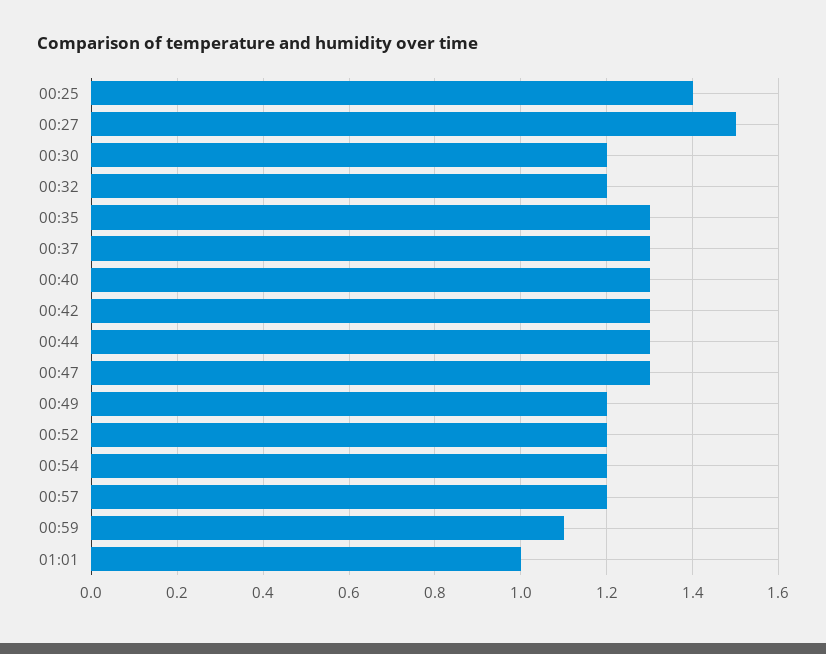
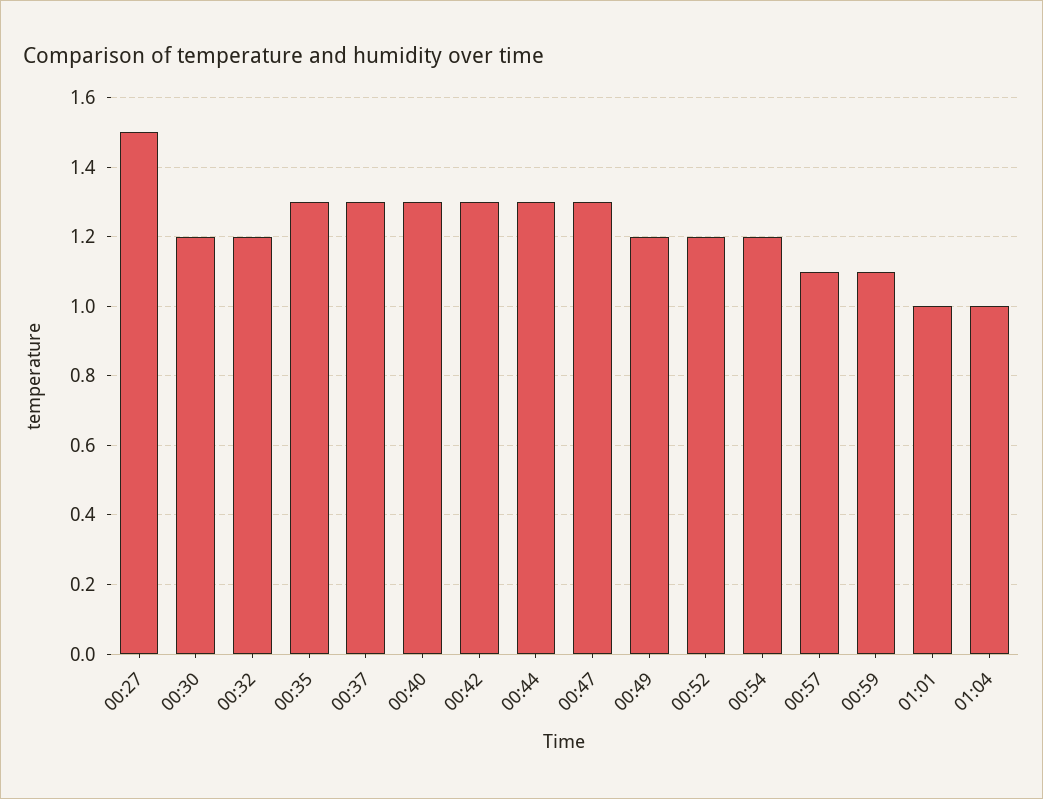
00:25: 1.4 -> none
00:57: 1.2 -> 1.1
01:04: none -> 1

